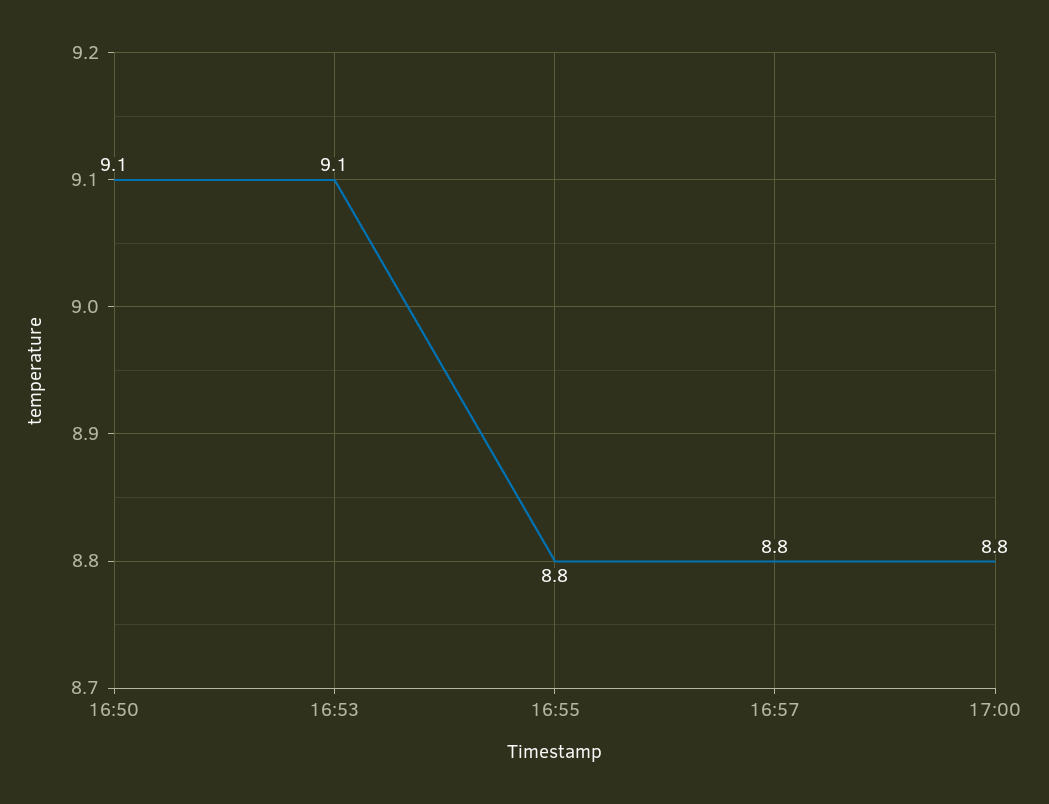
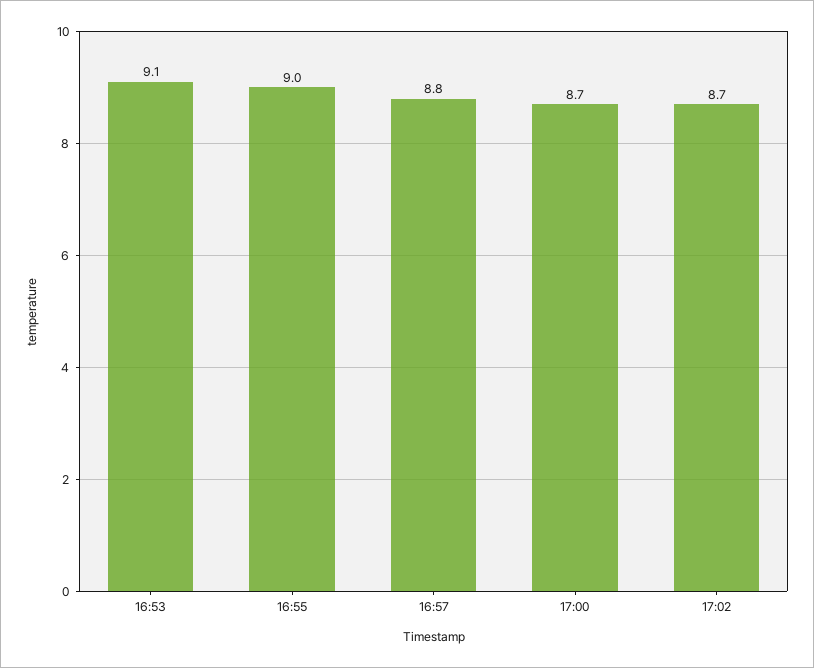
16:50: 9.1 -> none
16:55: 8.8 -> 9
17:00: 8.8 -> 8.7
17:02: none -> 8.7

